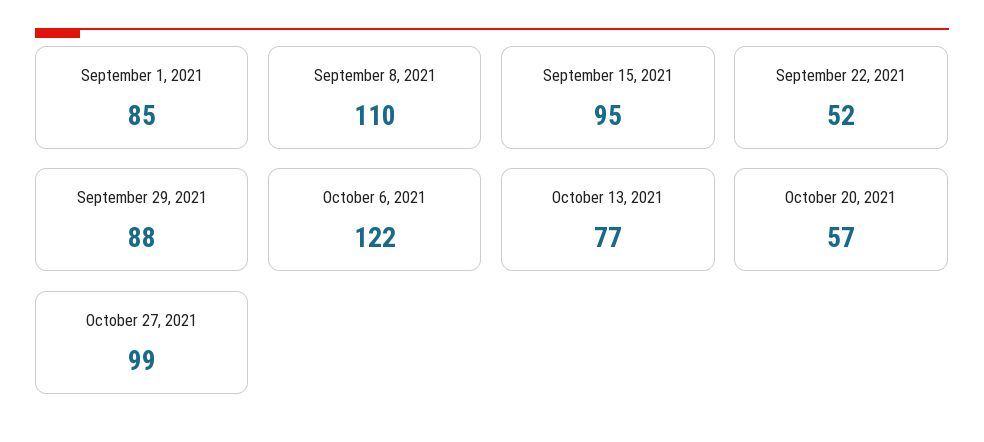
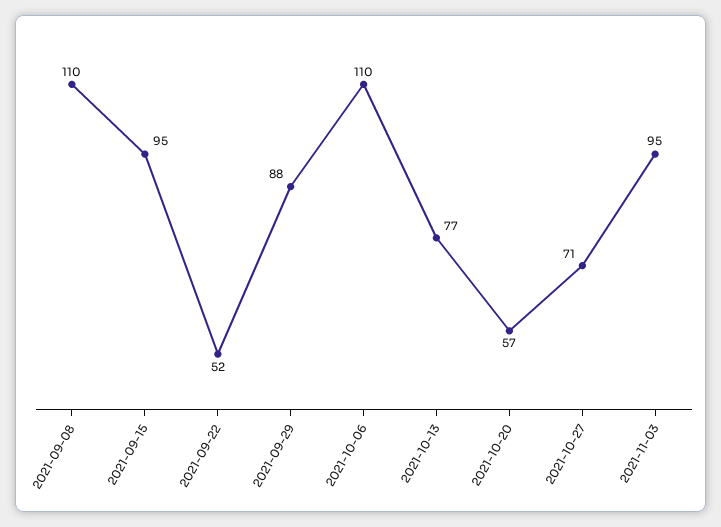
September 1, 2021: 85 -> none
October 6, 2021: 122 -> 110
October 27, 2021: 99 -> 71
2021-11-03: none -> 95

